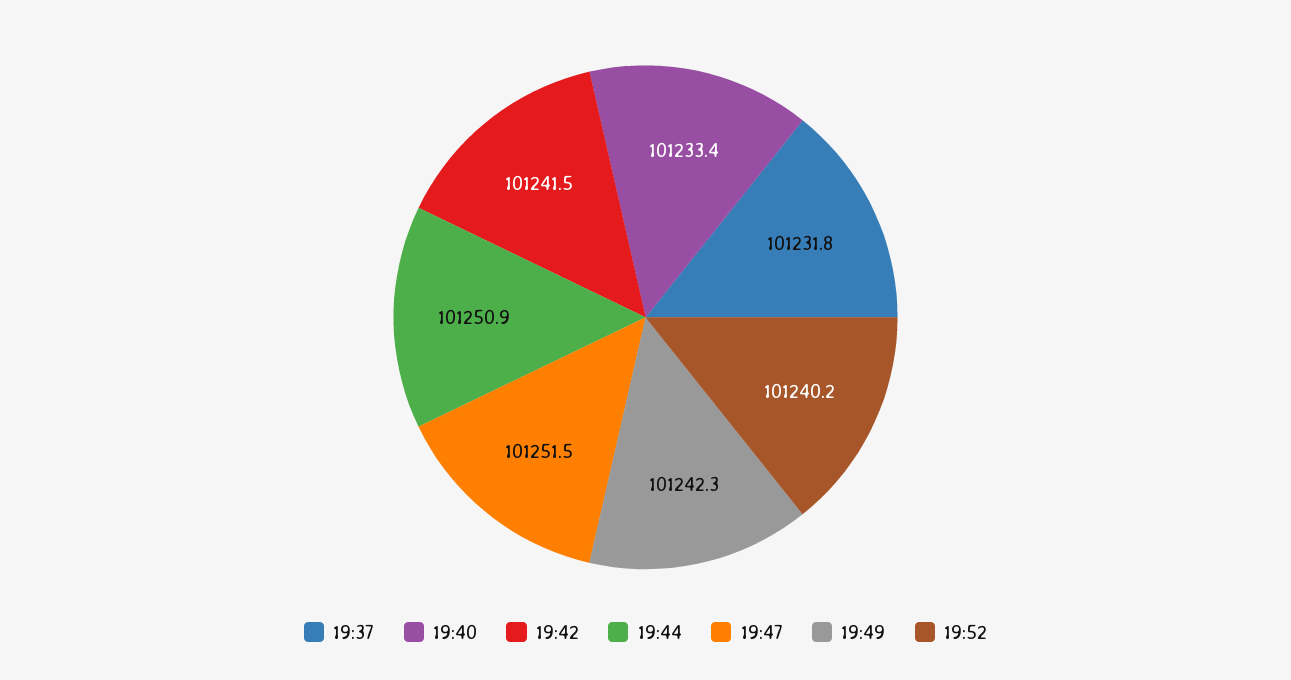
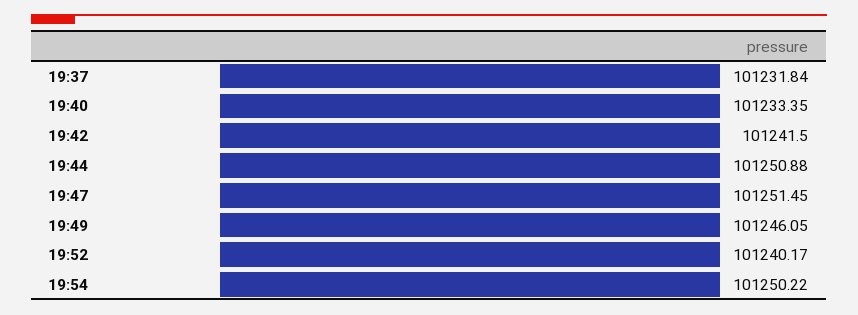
19:49: 101242.3 -> 101246.05
19:54: none -> 101250.22

